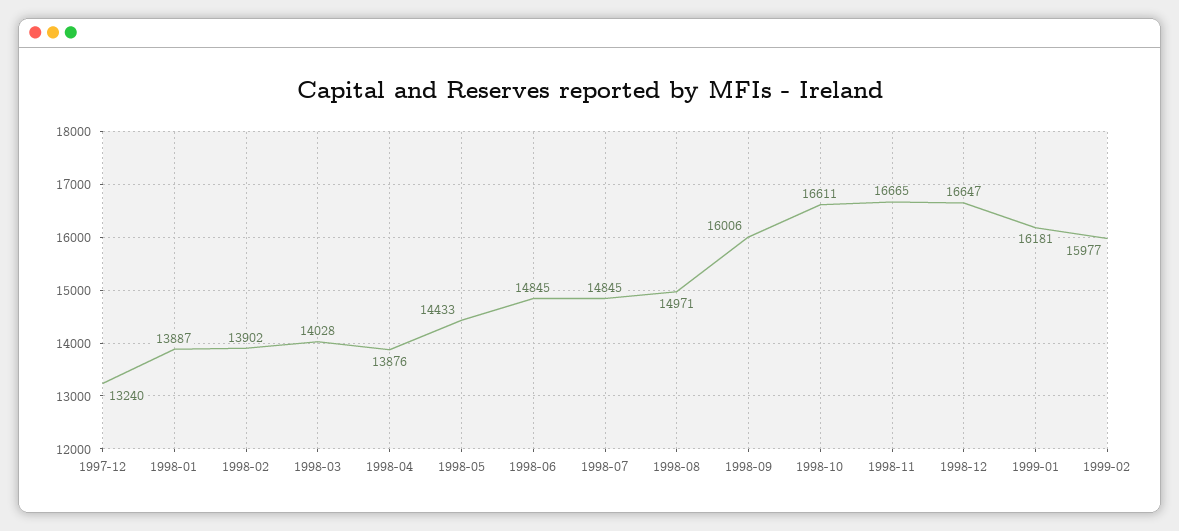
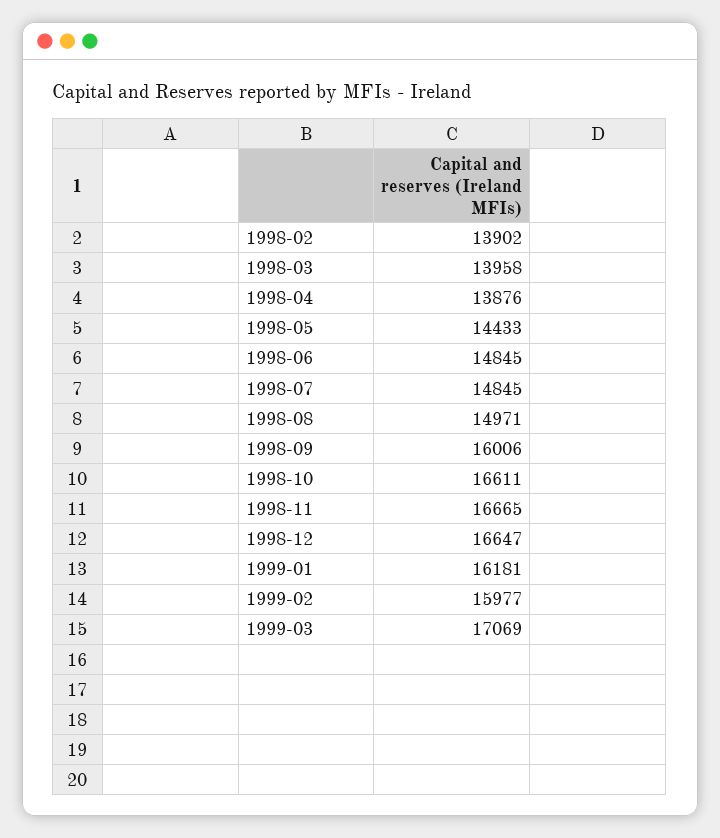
1997-12: 13240 -> none
1998-01: 13887 -> none
1998-03: 14028 -> 13958
1999-03: none -> 17069

